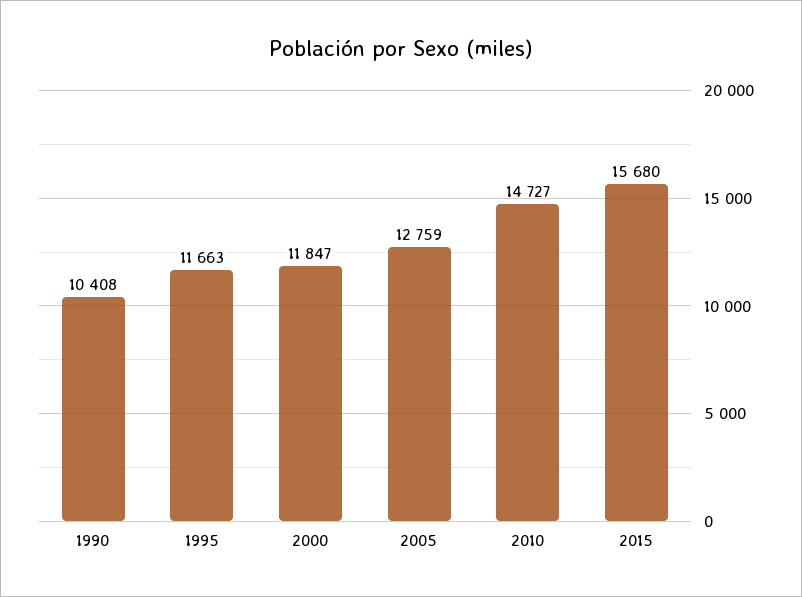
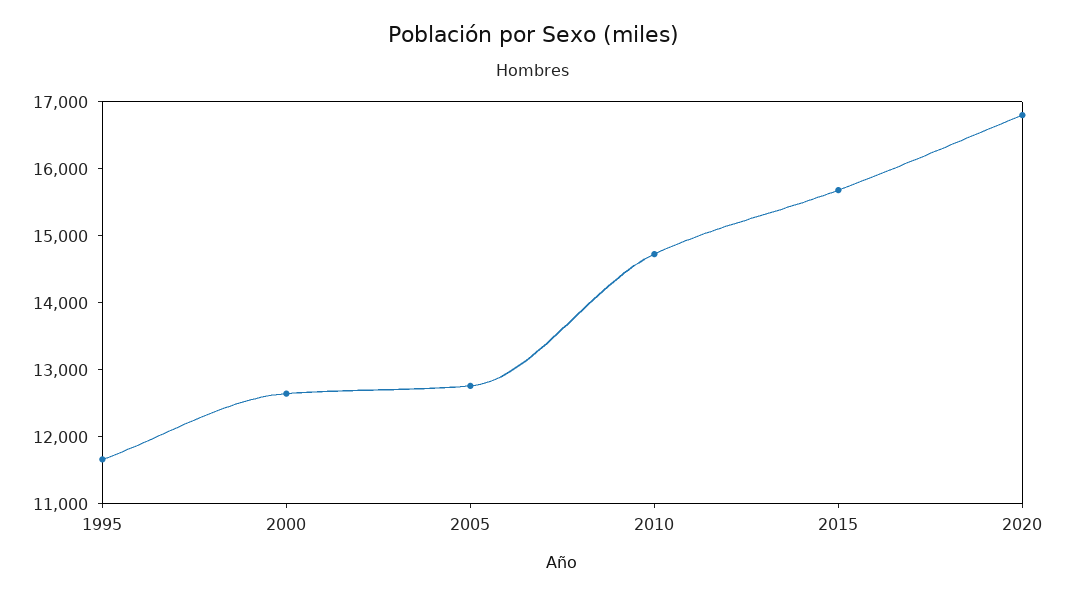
1990: 10408 -> none
2000: 11847 -> 12600
2020: none -> 16800

